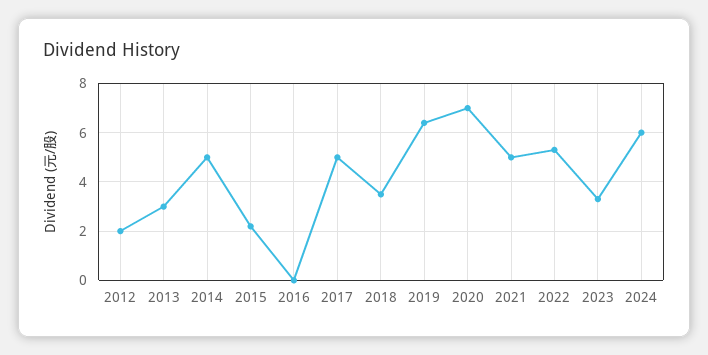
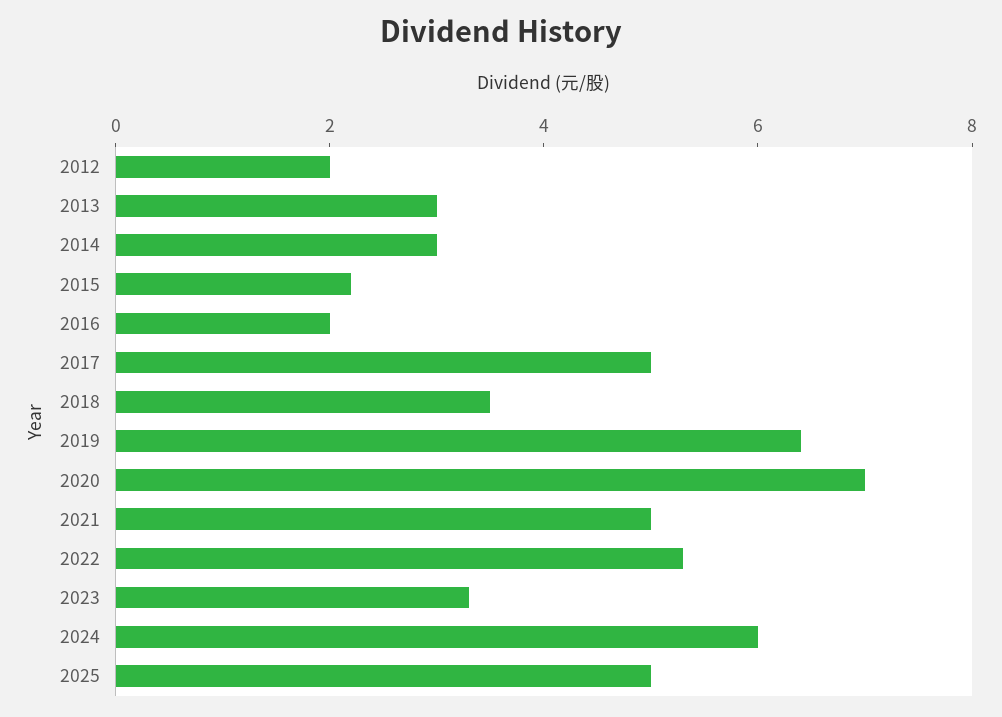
2014: 5 -> 3
2016: 0 -> 2
2025: none -> 5

